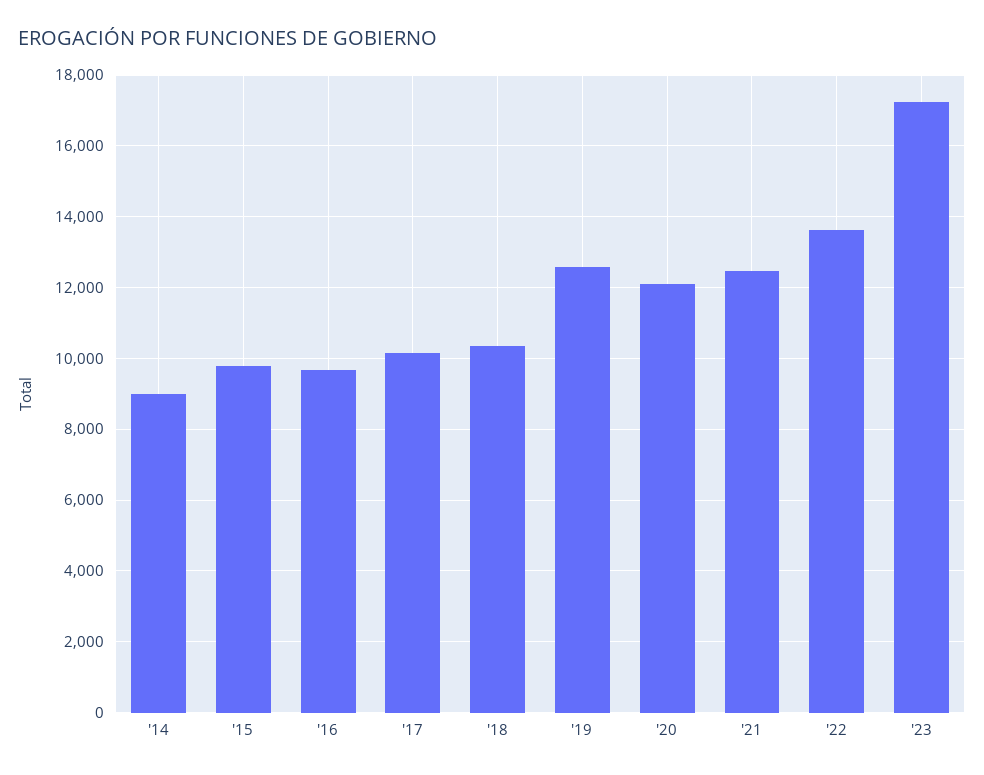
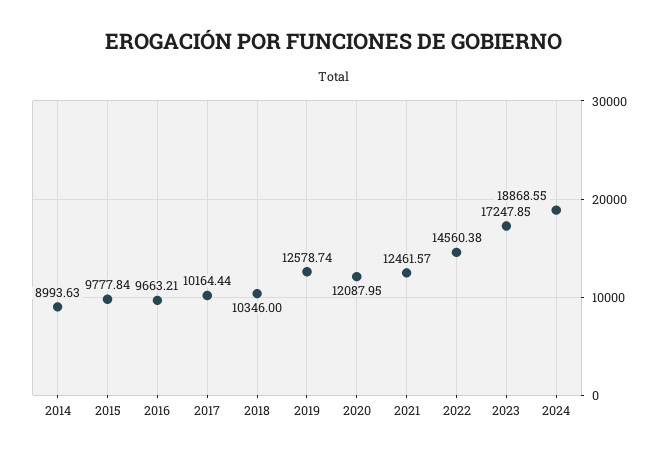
'22: 13600 -> 14560.38
2024: none -> 18868.55

